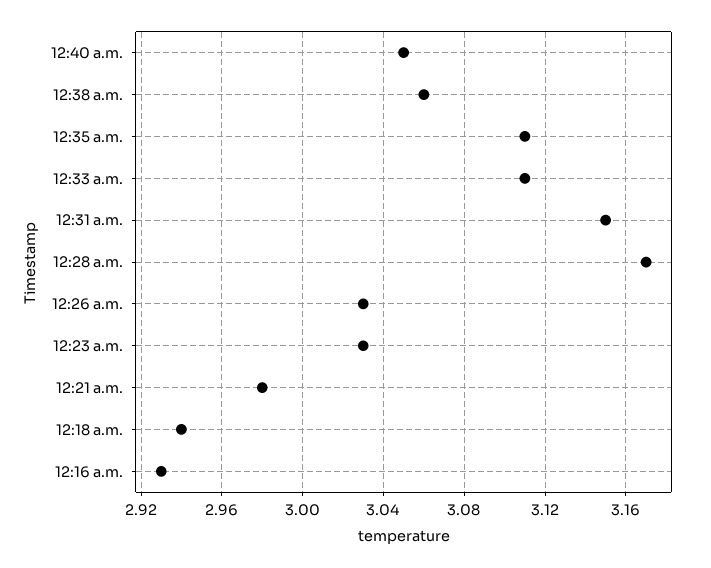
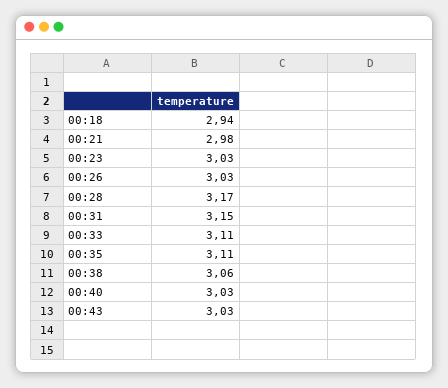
12:40 a.m.: 3.05 -> 3.03
12:16 a.m.: 2.93 -> none
00:43: none -> 3.03

